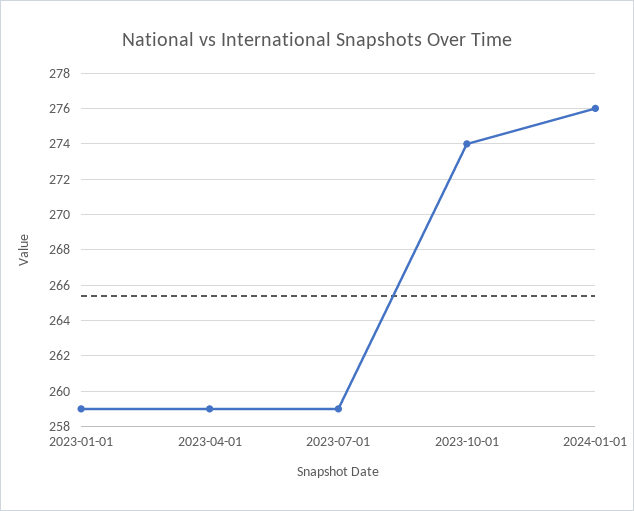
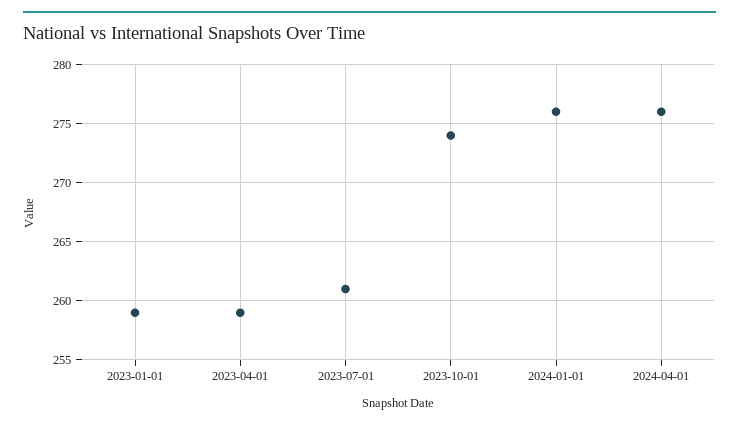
2023-07-01: 259 -> 261
2024-04-01: none -> 276

